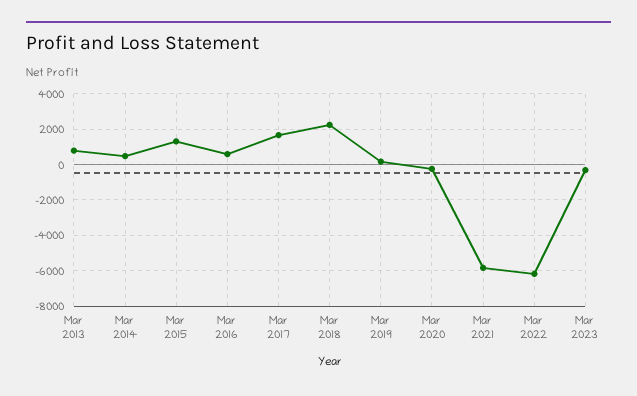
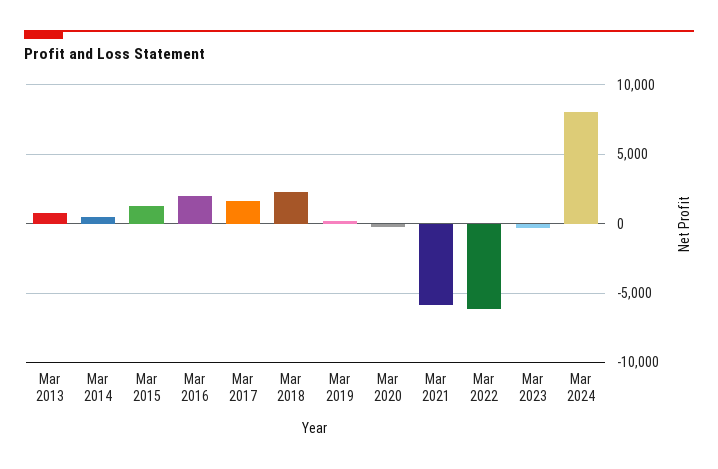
Mar 2016: 500 -> 2000
Mar 2024: none -> 8000

